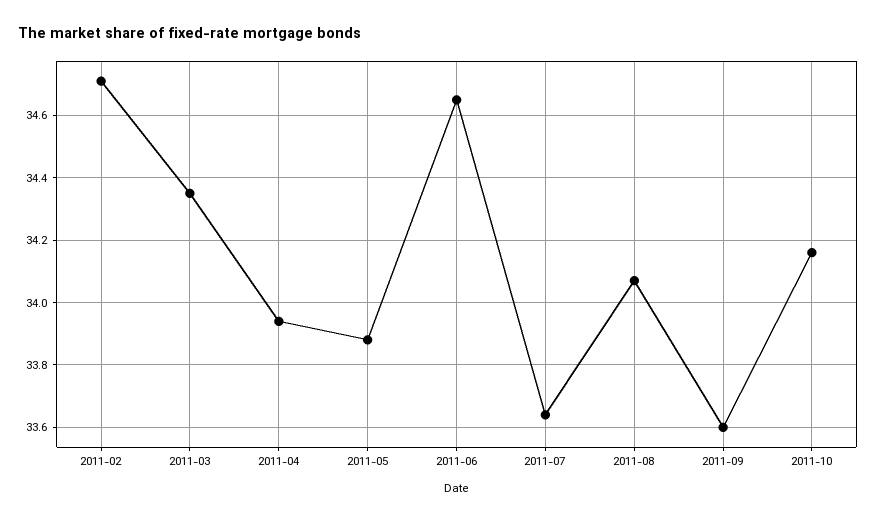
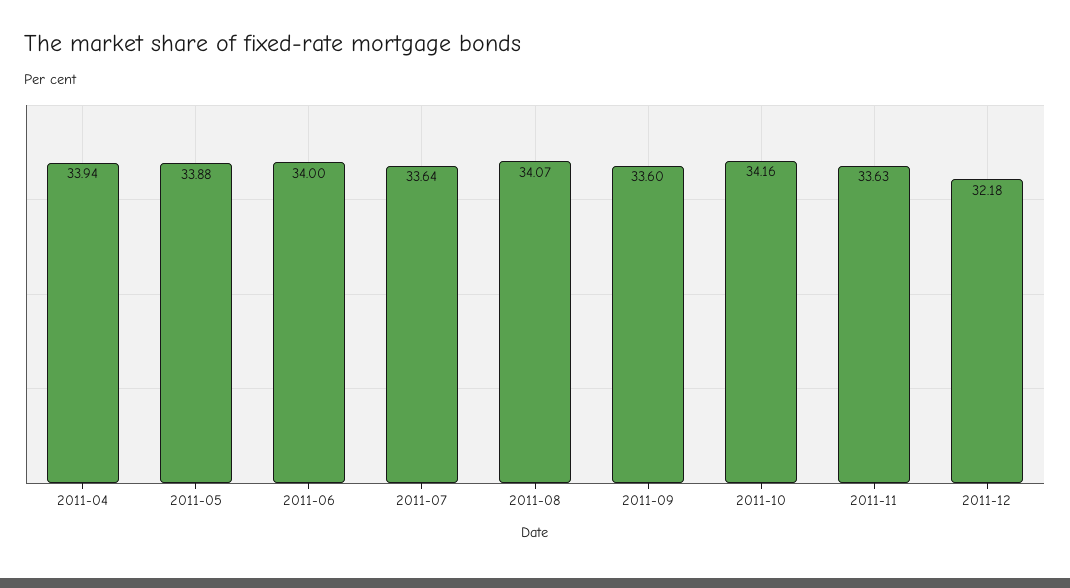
2011-02: 34.7 -> none
2011-03: 34.35 -> none
2011-06: 34.65 -> 34
2011-11: none -> 33.63
2011-12: none -> 32.18

